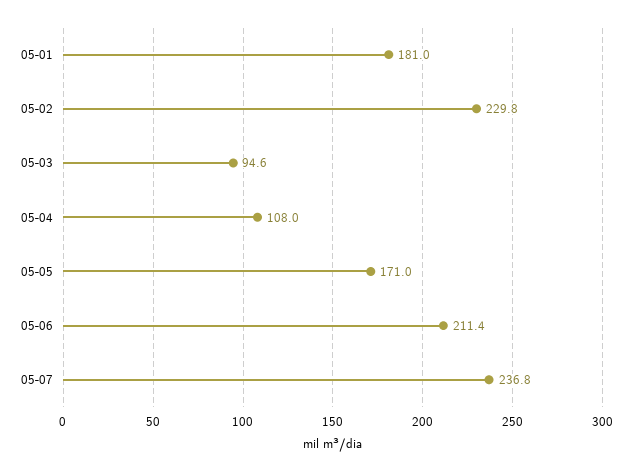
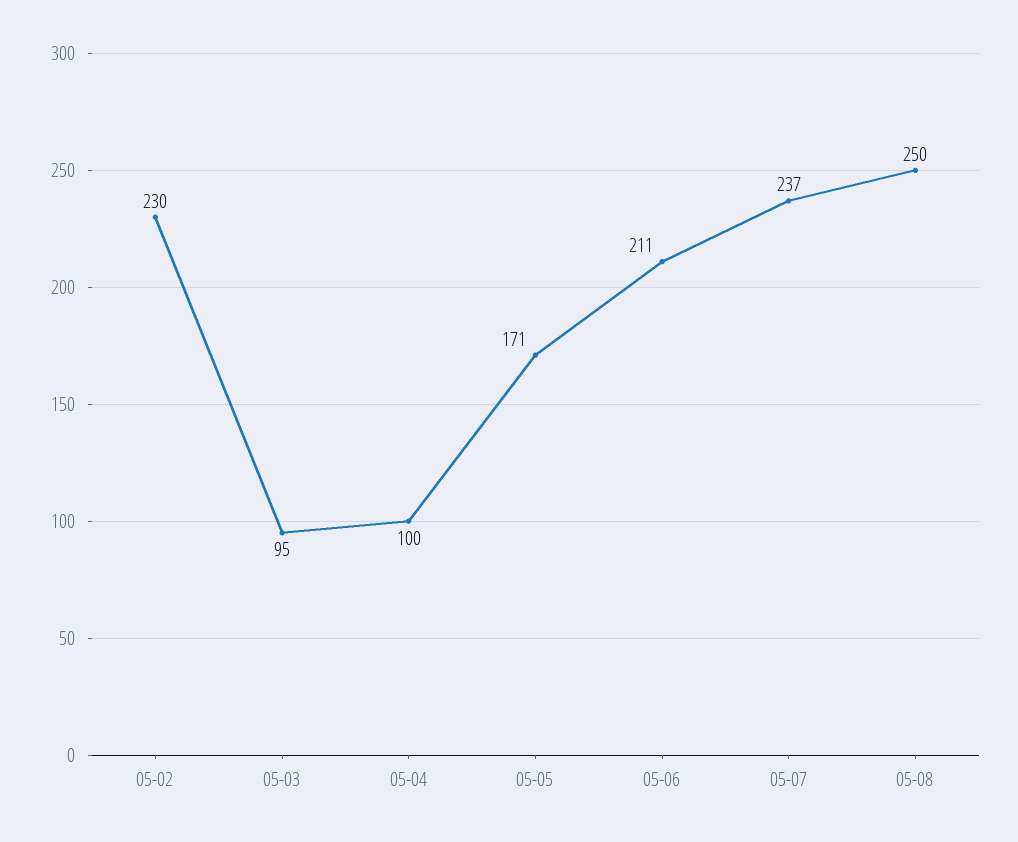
05-01: 181 -> none
05-04: 108 -> 100
05-08: none -> 250

